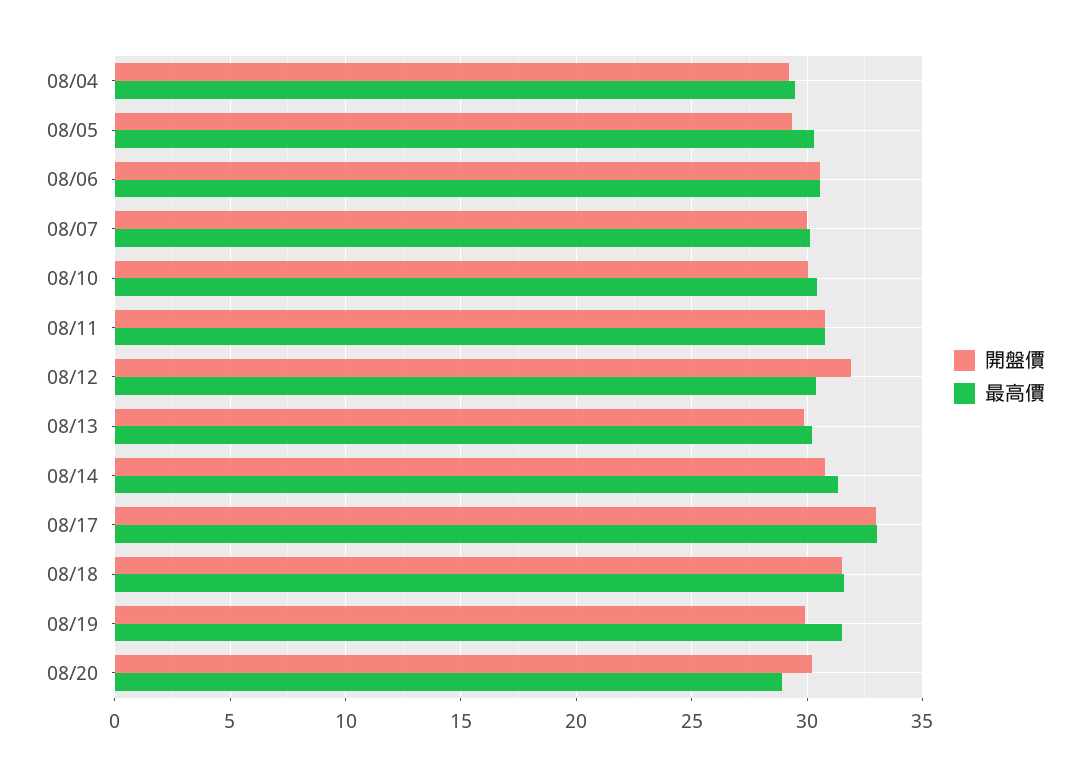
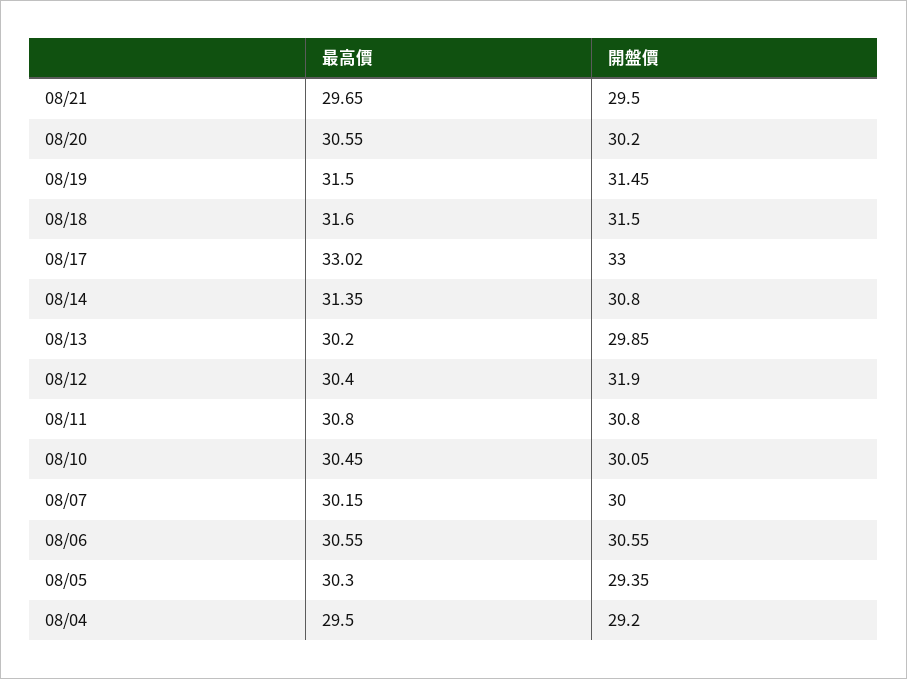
開盤價, 08/19: 30 -> 31.45
最高價, 08/20: 29 -> 30.55
最高價, 08/21: none -> 29.65
開盤價, 08/21: none -> 29.5

